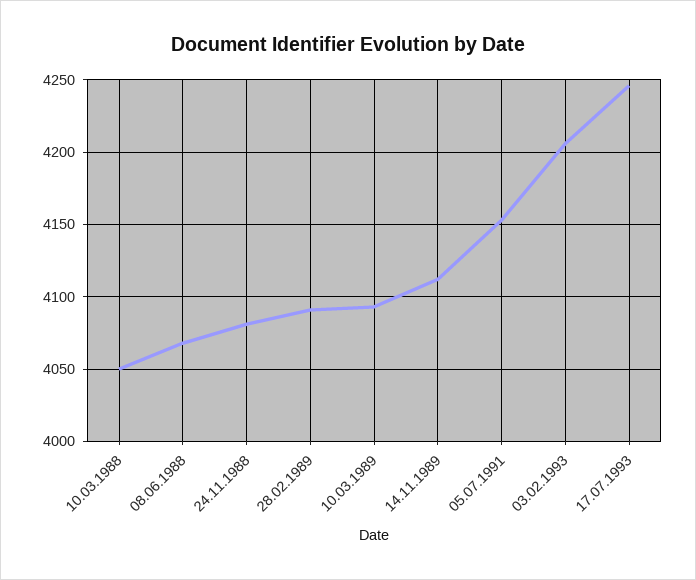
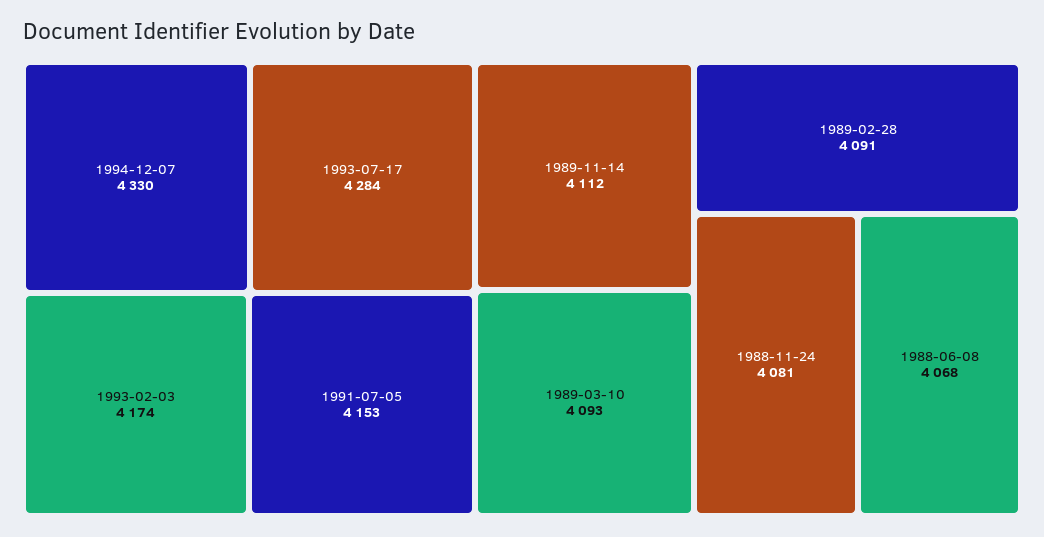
10.03.1988: 4050 -> none
03.02.1993: 4205 -> 4174
17.07.1993: 4245 -> 4284
1994-12-07: none -> 4330

